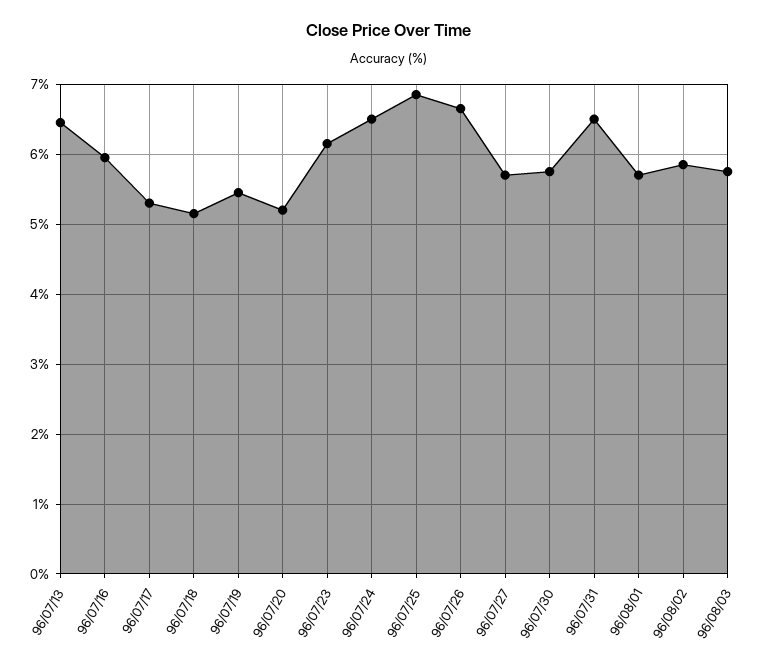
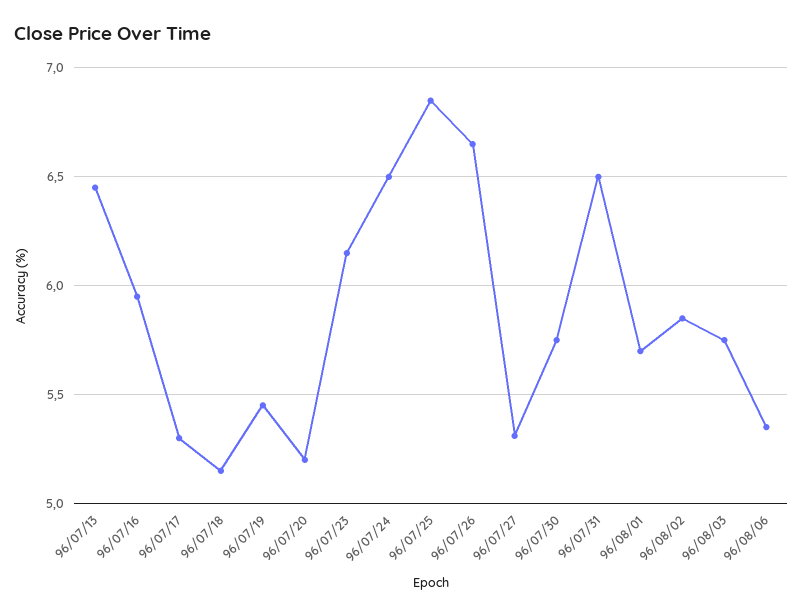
96/07/27: 5.7 -> 5.3
96/08/06: none -> 5.35

